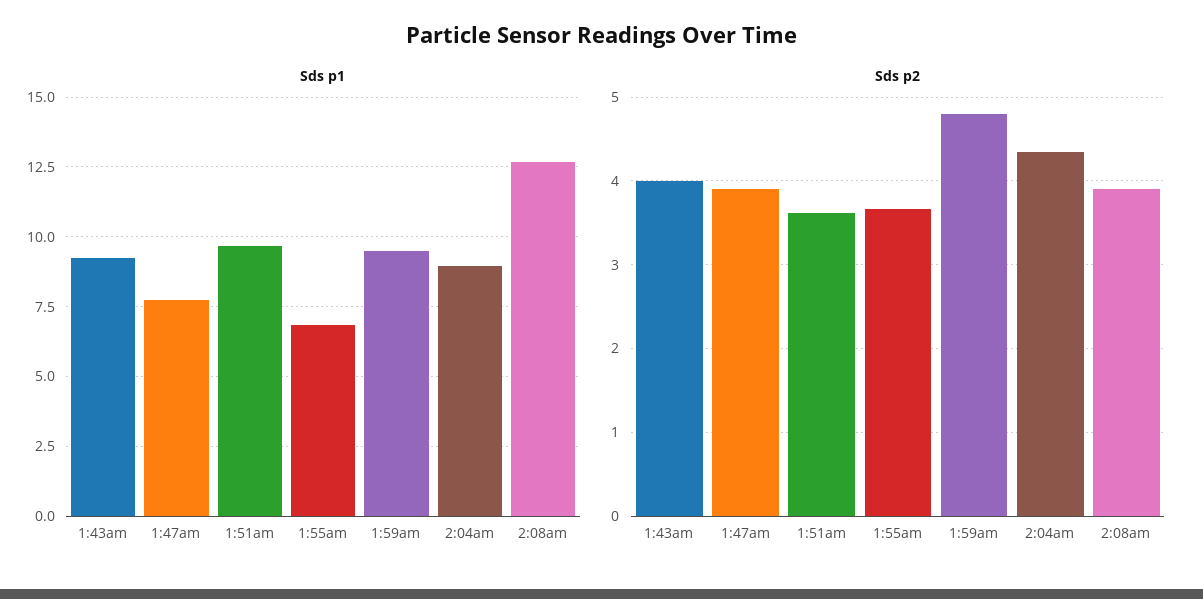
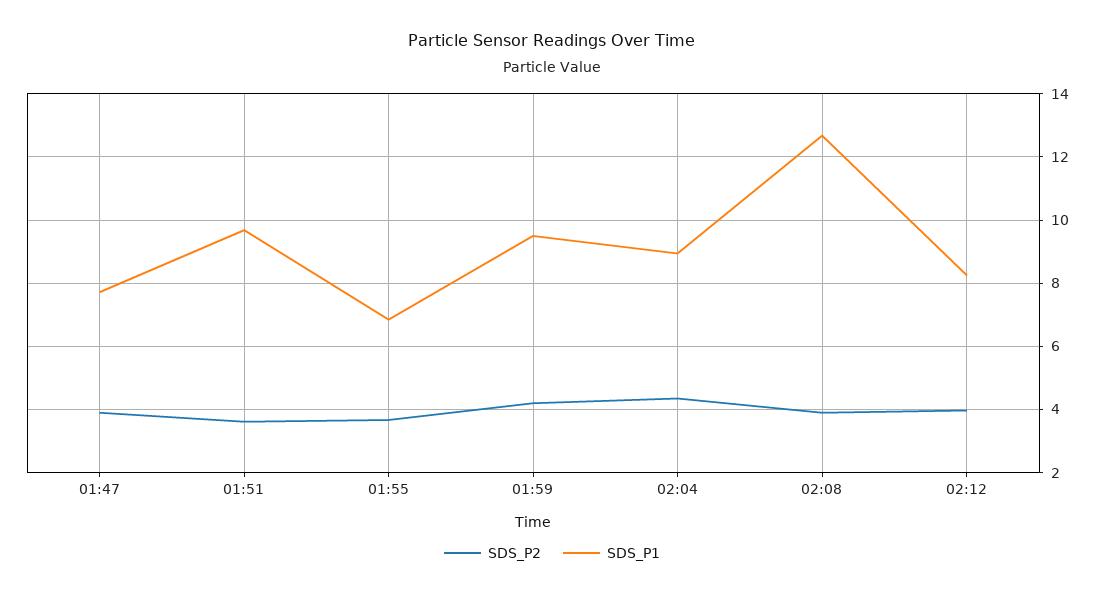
Sds p1, 1:43am: 9.25 -> none
Sds p2, 1:43am: 4 -> none
Sds p2, 1:59am: 4.8 -> 4.2
Sds p2, 02:12: none -> 4
Sds p1, 02:12: none -> 8.2

